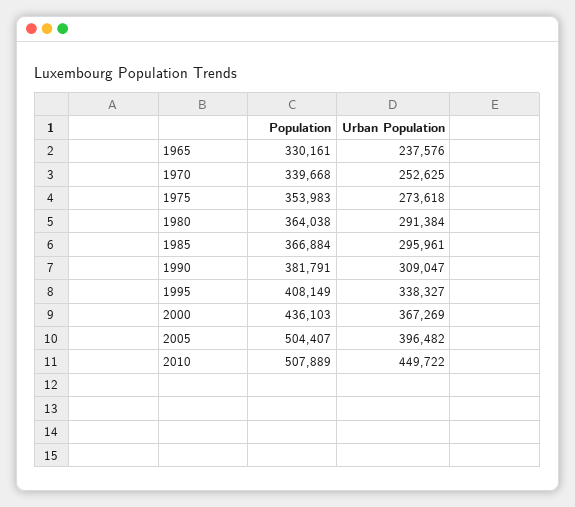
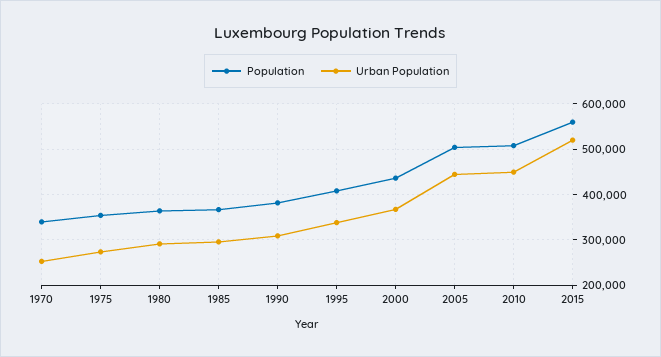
Population, 1965: 330161 -> none
Urban Population, 1965: 237576 -> none
Urban Population, 2005: 396482 -> 440000
Population, 2015: none -> 560000
Urban Population, 2015: none -> 520000

